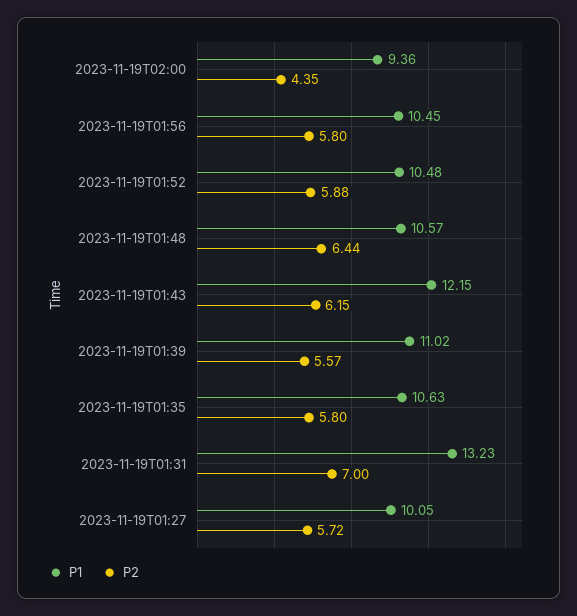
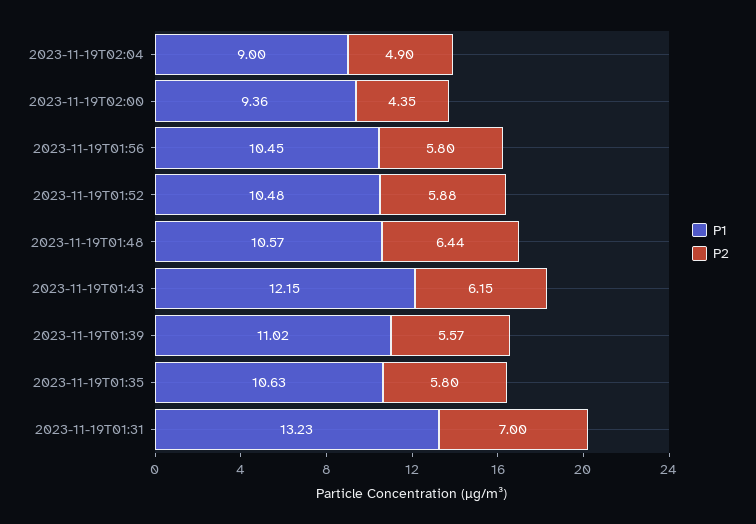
P1, 2023-11-19T01:27: 10.05 -> none
P2, 2023-11-19T01:27: 5.72 -> none
P1, 2023-11-19T02:04: none -> 9
P2, 2023-11-19T02:04: none -> 4.9

